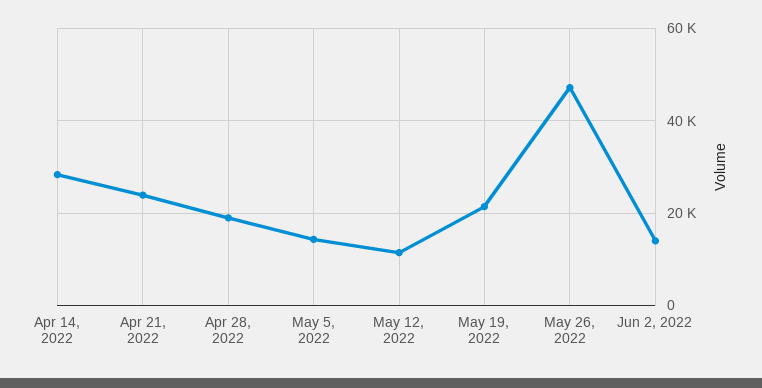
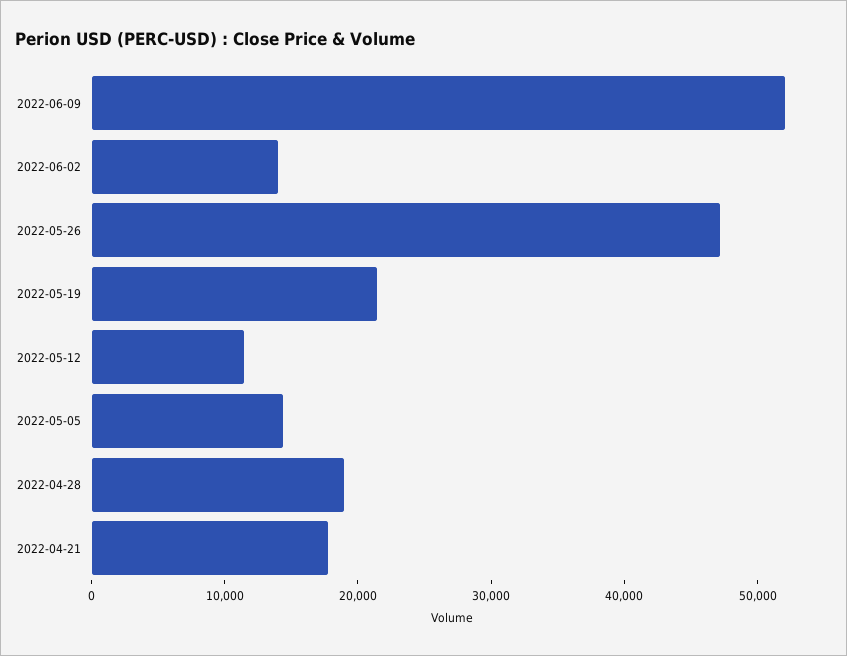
Apr 14, 2022: 28000 -> none
Apr 21, 2022: 24000 -> 18000
2022-06-09: none -> 52000

